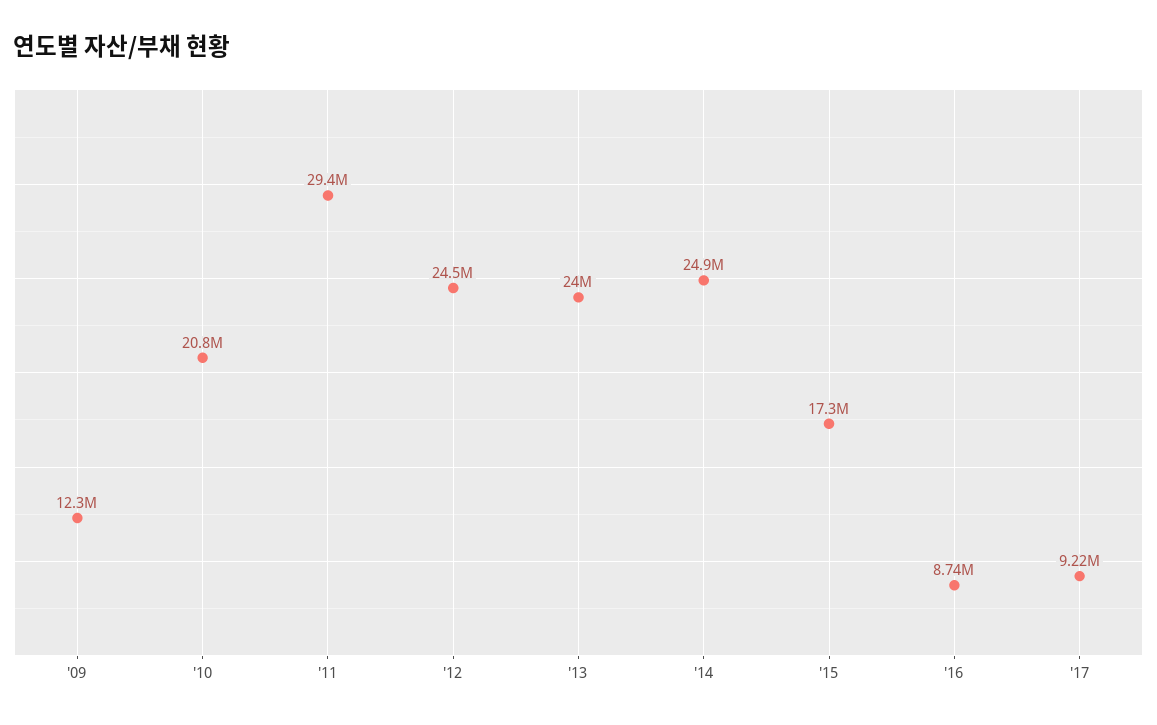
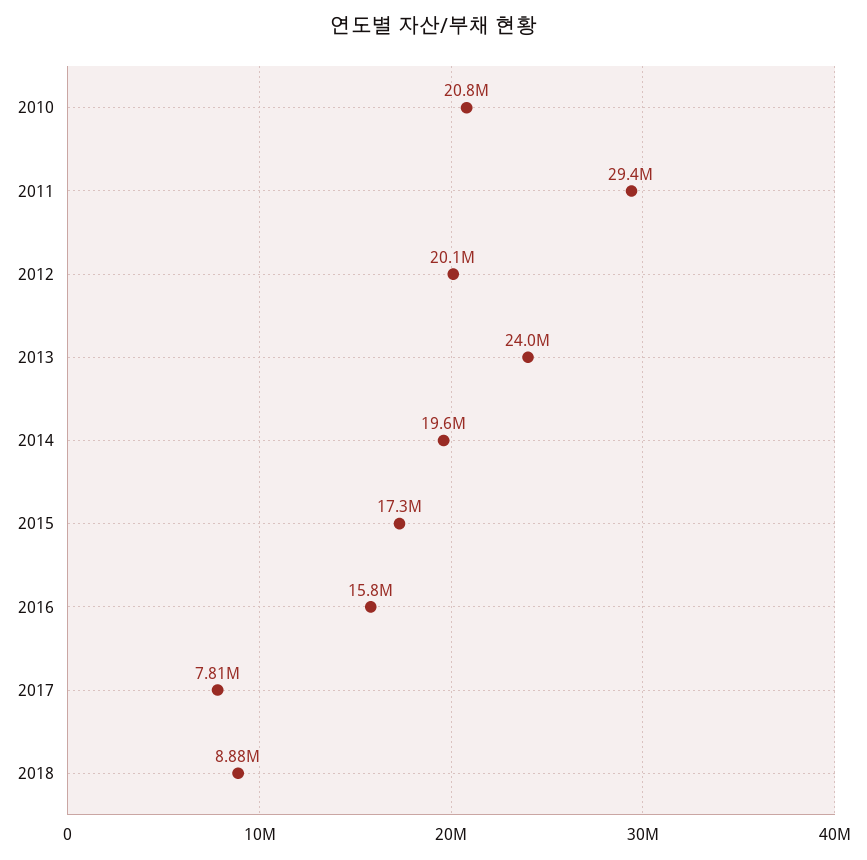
'09: 12300000 -> none
'12: 24500000 -> 20100000
'14: 24900000 -> 19600000
'16: 8740000 -> 15800000
'17: 9220000 -> 7810000
2018: none -> 8880000

